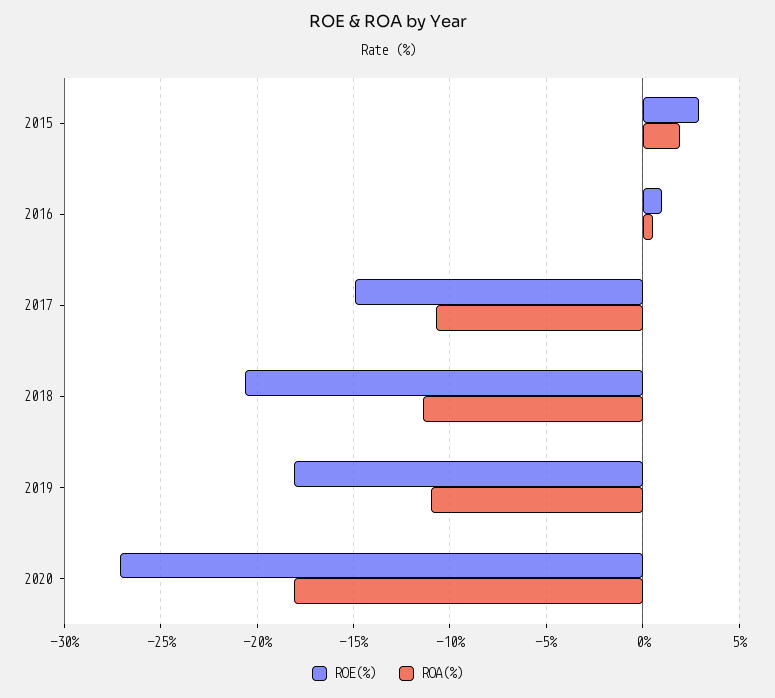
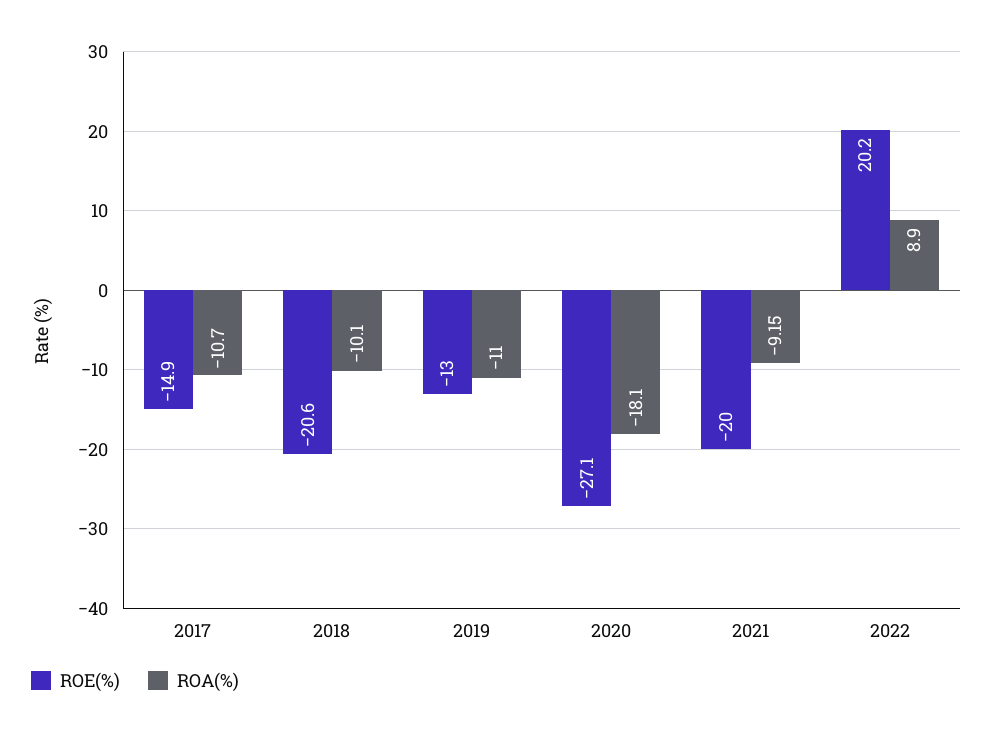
ROE(%), 2015: 3 -> none
ROA(%), 2015: 2 -> none
ROE(%), 2016: 1 -> none
ROA(%), 2016: 0.5 -> none
ROA(%), 2018: -11.5 -> -10.1
ROE(%), 2019: -18 -> -13
ROE(%), 2021: none -> -20
ROA(%), 2021: none -> -9.15
ROE(%), 2022: none -> 20.2
ROA(%), 2022: none -> 8.9

